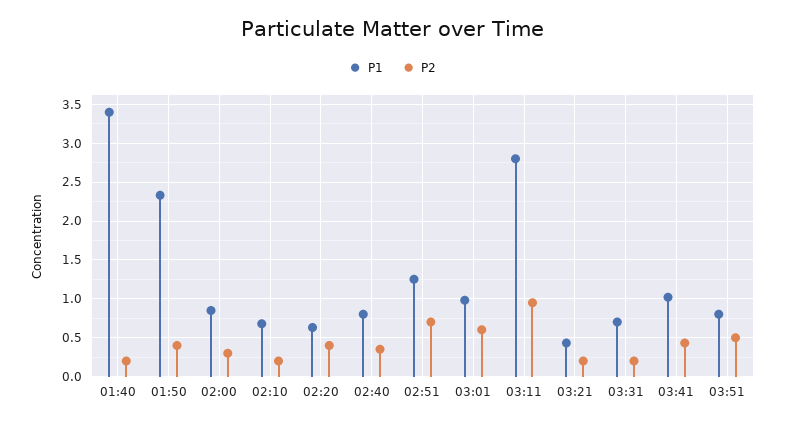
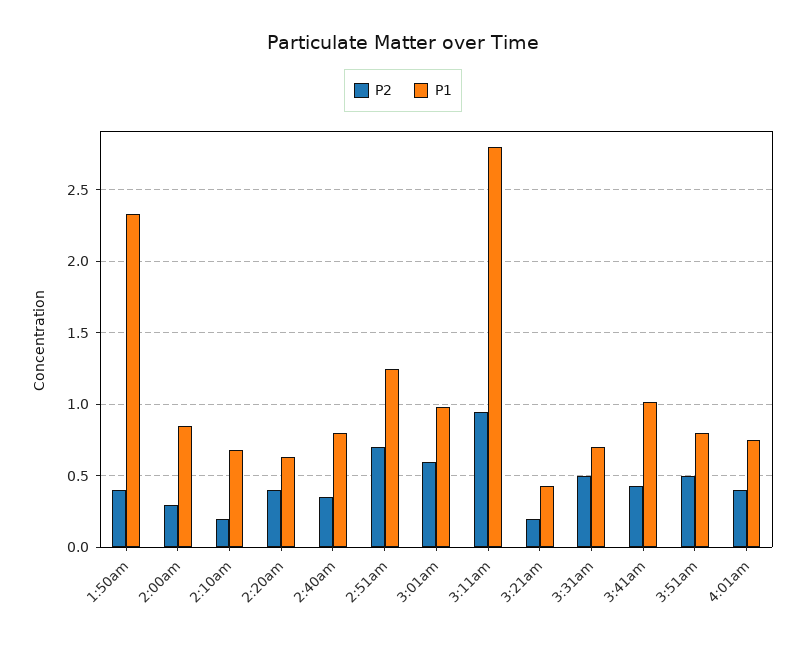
P1, 01:40: 3.4 -> none
P2, 01:40: 0.2 -> none
P2, 03:31: 0.2 -> 0.5
P2, 4:01am: none -> 0.4
P1, 4:01am: none -> 0.75

